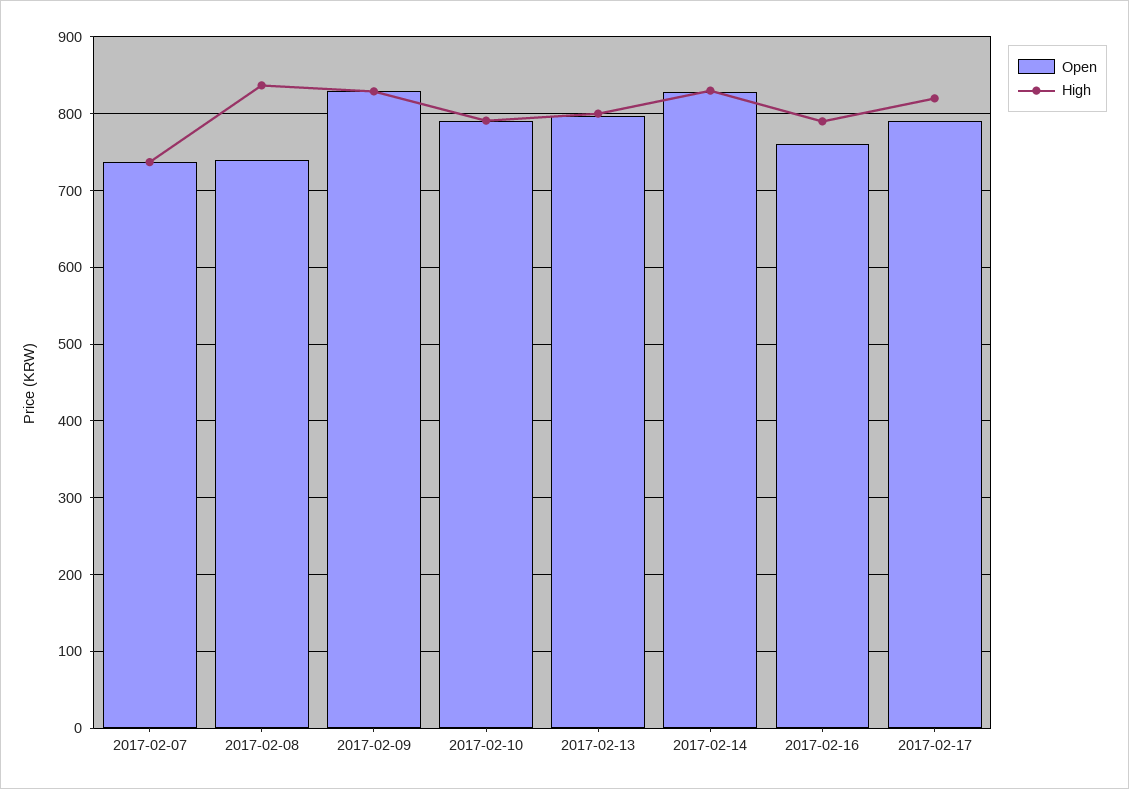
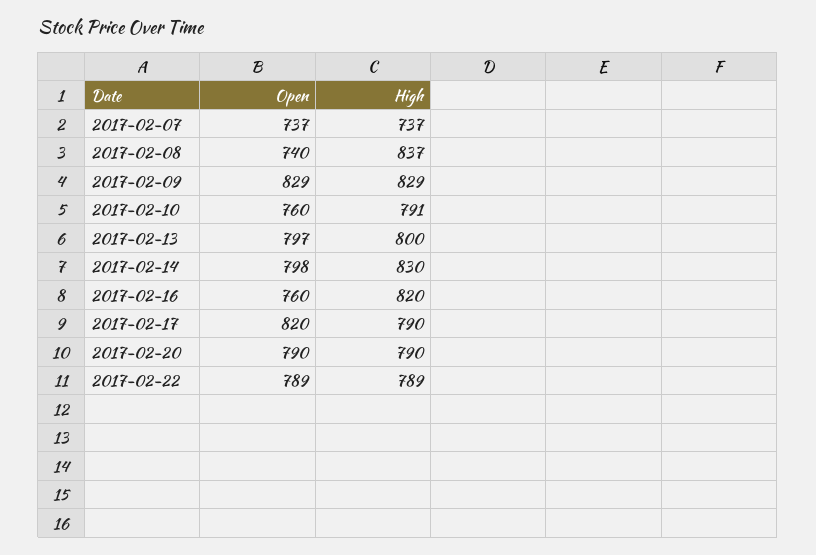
Open, 2017-02-10: 790 -> 760
Open, 2017-02-14: 830 -> 798
High, 2017-02-16: 790 -> 820
Open, 2017-02-17: 790 -> 820
High, 2017-02-17: 820 -> 790
Open, 2017-02-20: none -> 790
High, 2017-02-20: none -> 790
Open, 2017-02-22: none -> 789
High, 2017-02-22: none -> 789

